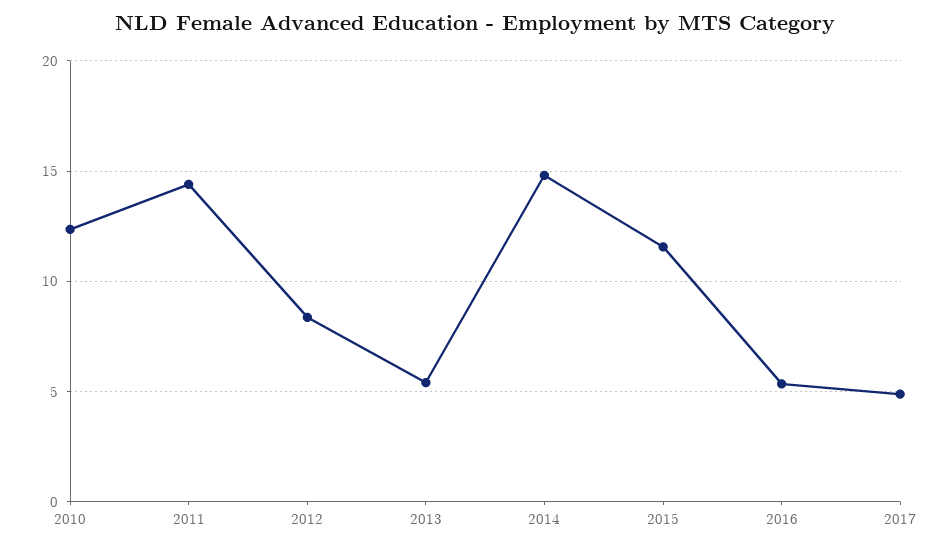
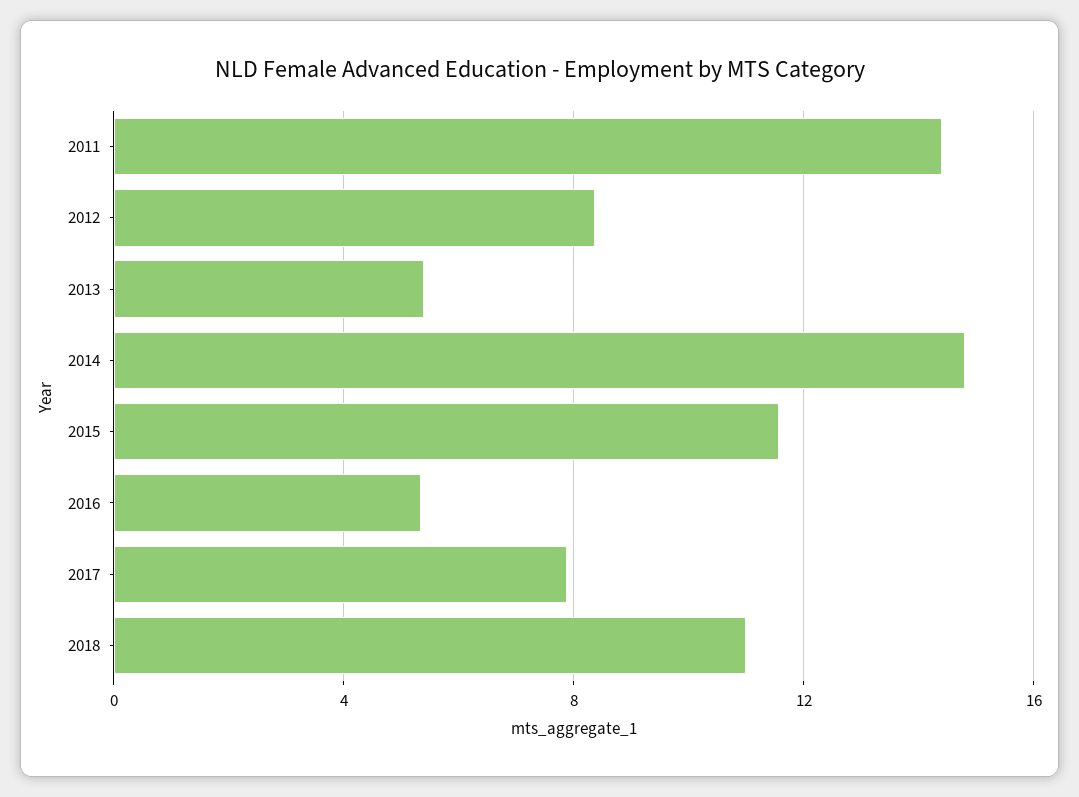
2010: 12.5 -> none
2017: 5 -> 8
2018: none -> 11

